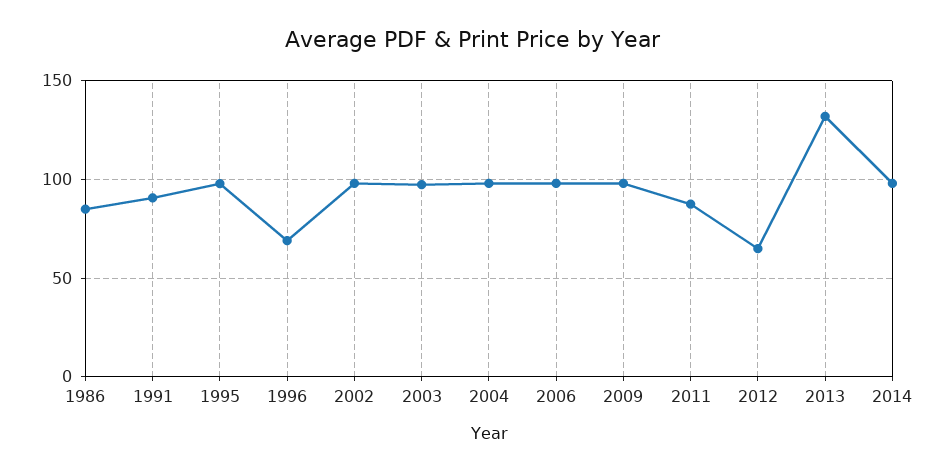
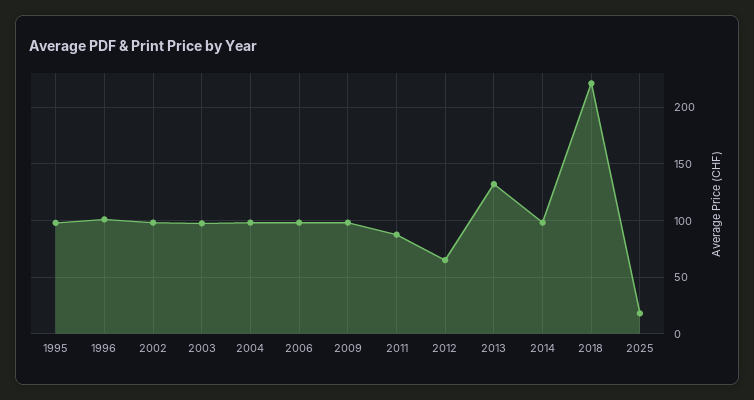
1986: 85 -> none
1991: 90 -> none
1996: 70 -> 100
2018: none -> 220
2025: none -> 20

